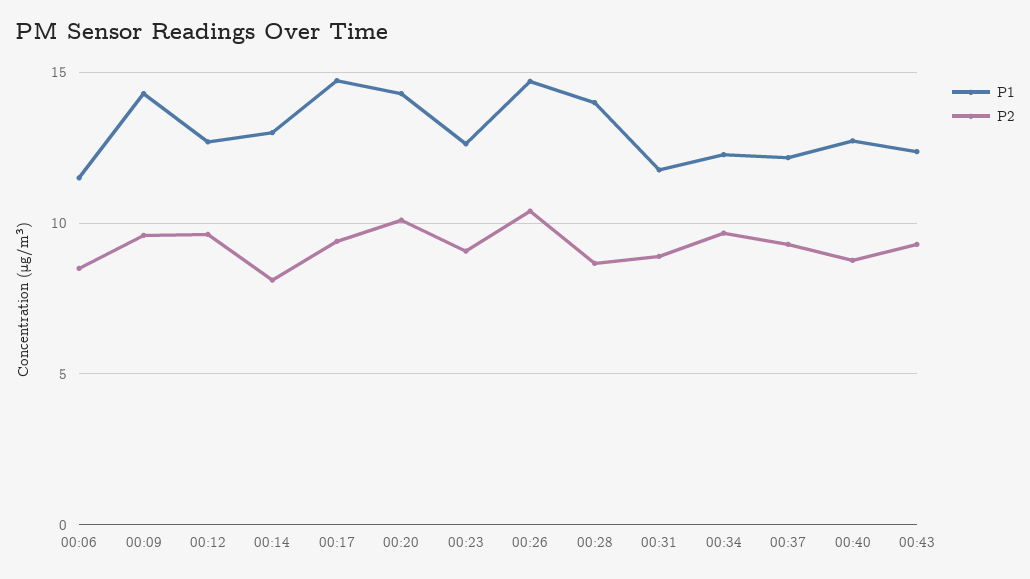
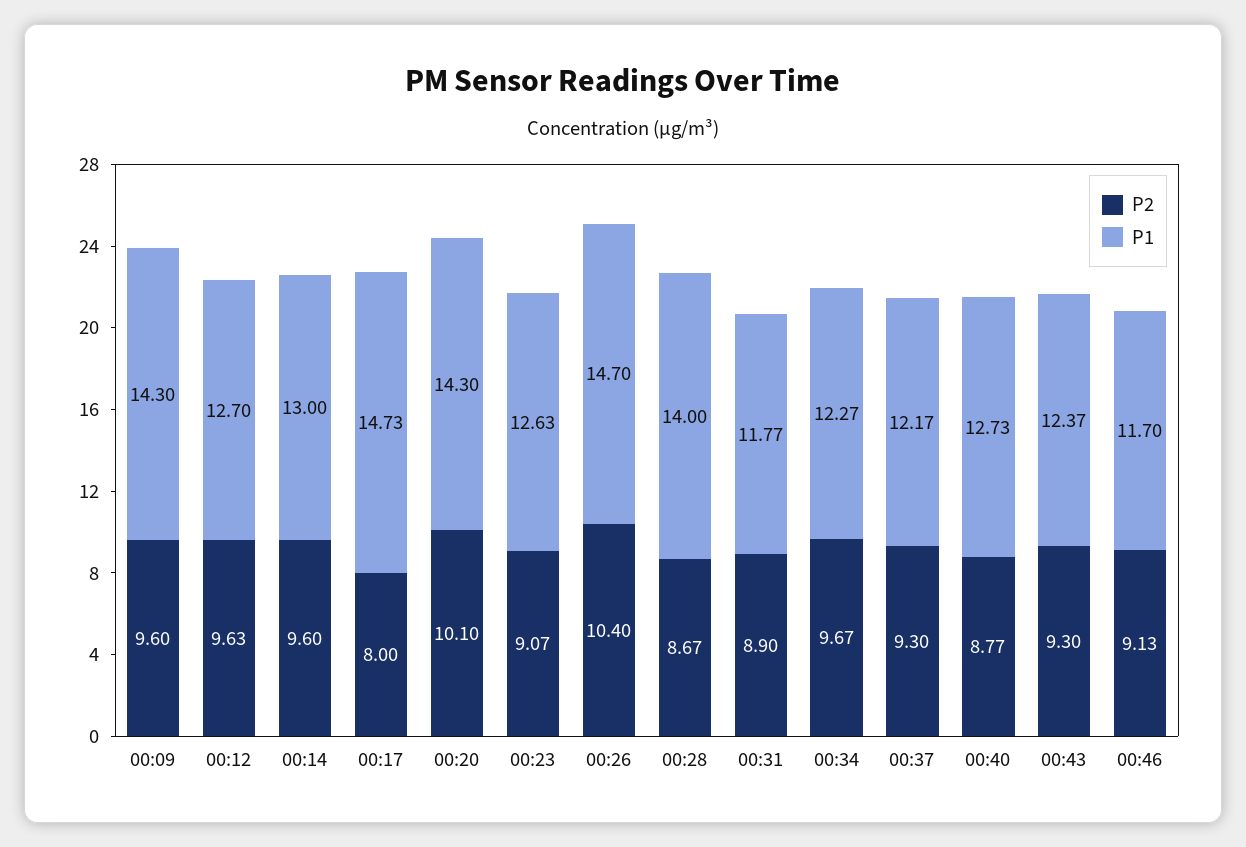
P1, 00:06: 11.5 -> none
P2, 00:06: 8.5 -> none
P2, 00:14: 8 -> 9.6
P2, 00:17: 9.5 -> 8
P2, 00:46: none -> 9.13
P1, 00:46: none -> 11.7

